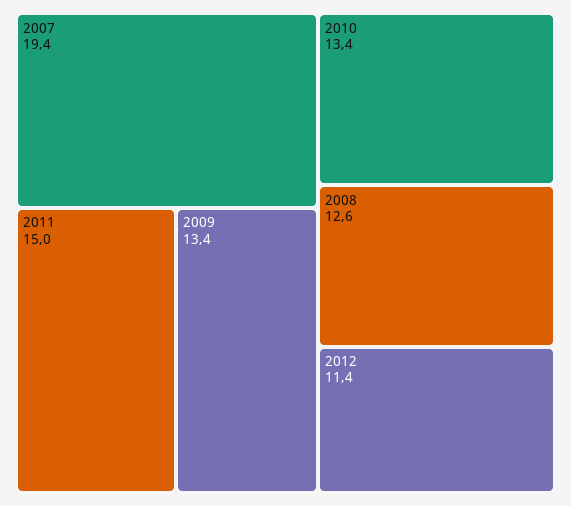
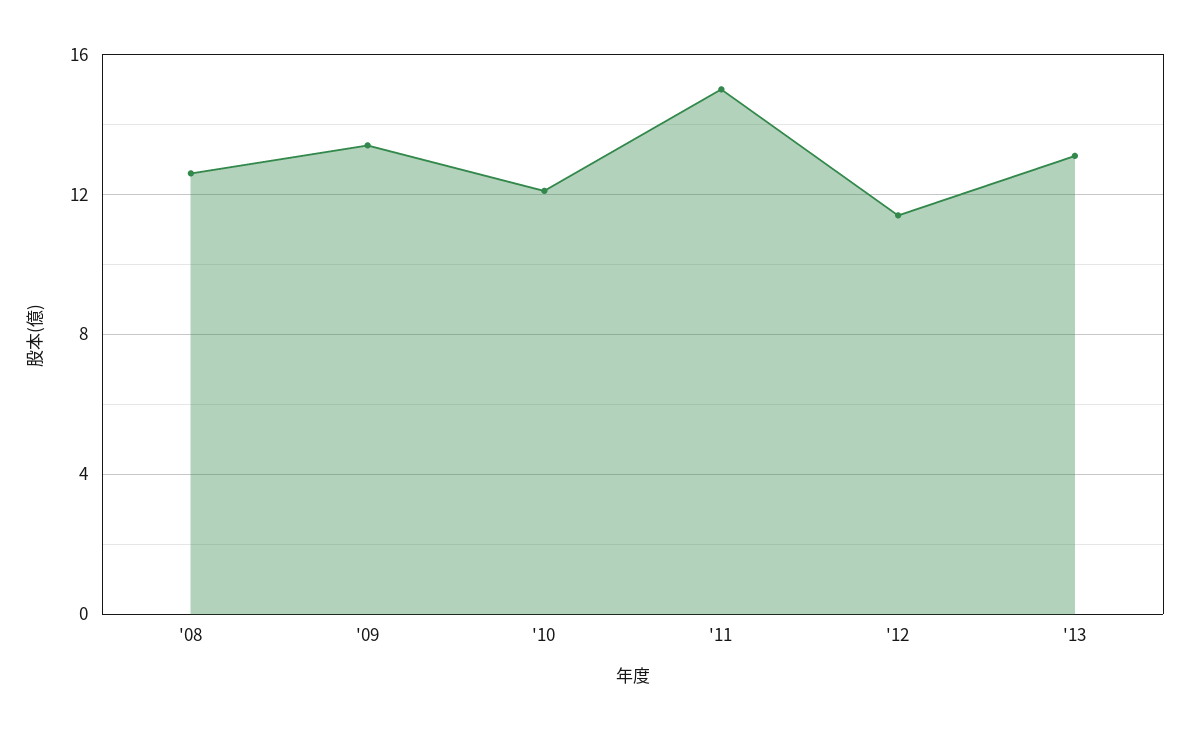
2007: 19.4 -> none
2010: 13.4 -> 12
'13: none -> 13

